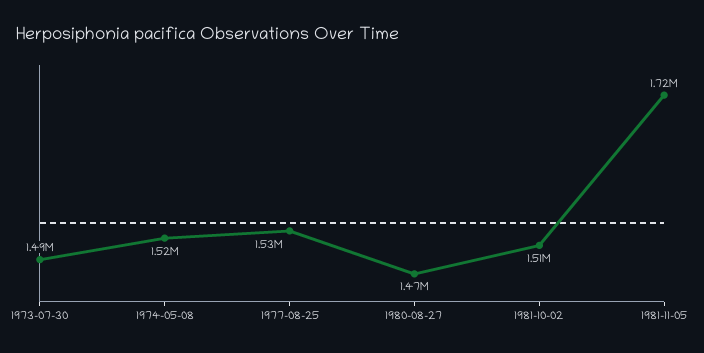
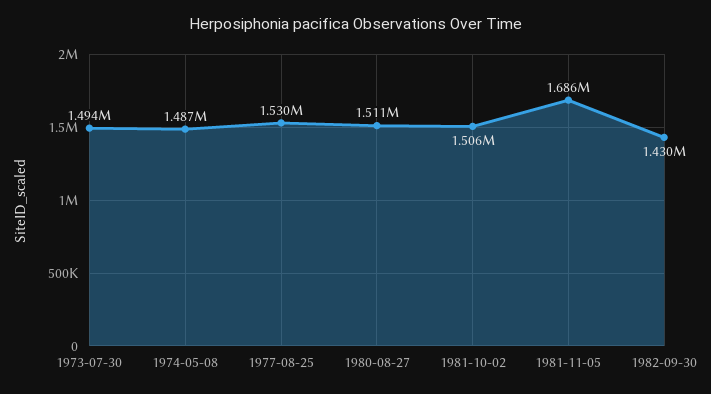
1974-05-08: 1520000 -> 1487000
1980-08-27: 1470000 -> 1511000
1981-11-05: 1720000 -> 1686000
1982-09-30: none -> 1430000

